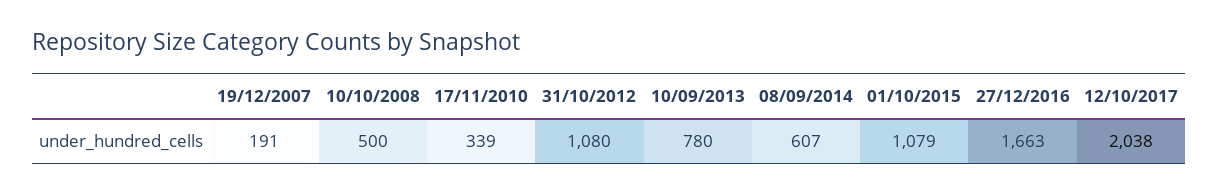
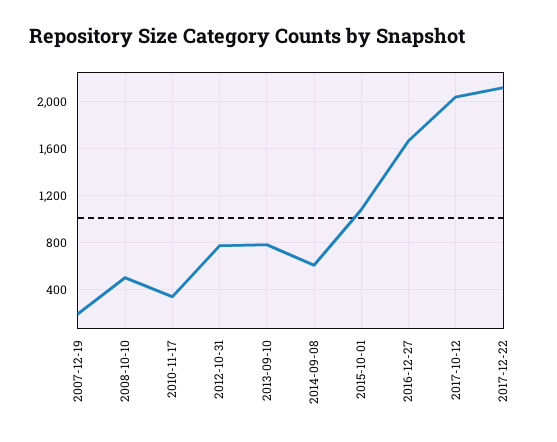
31/10/2012: 1080 -> 800
2017-12-22: none -> 2100

